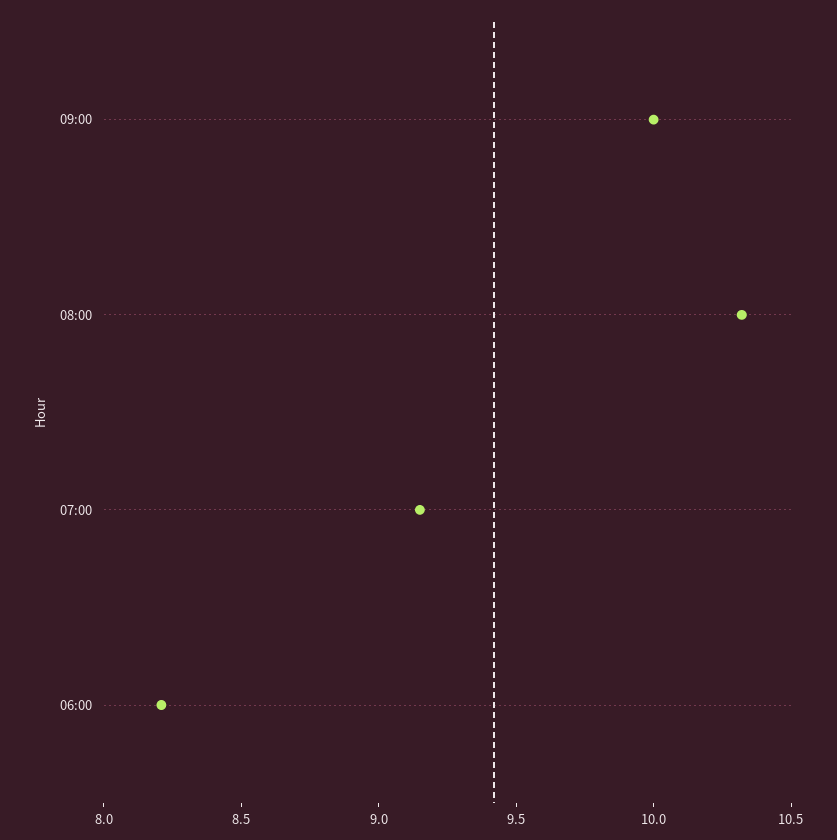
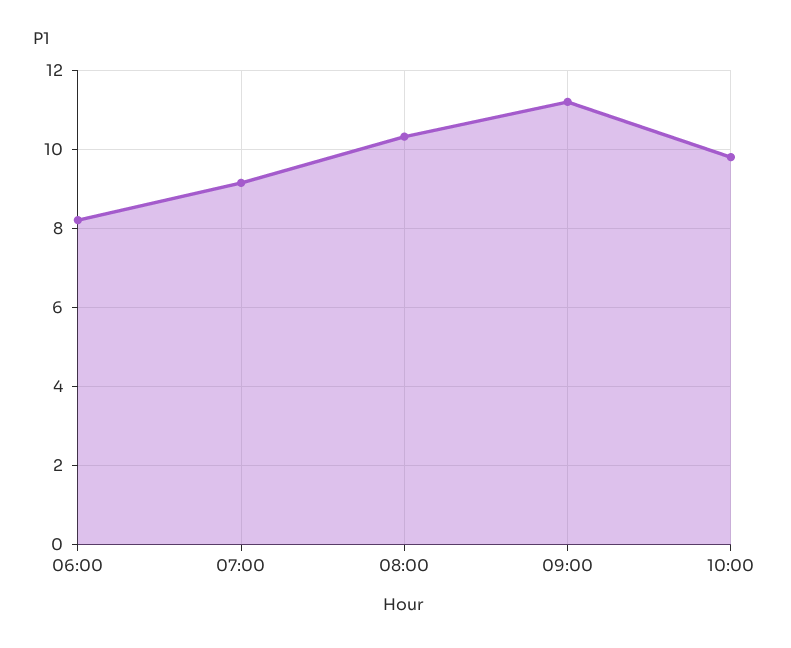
09:00: 10 -> 11.2
10:00: none -> 9.8

